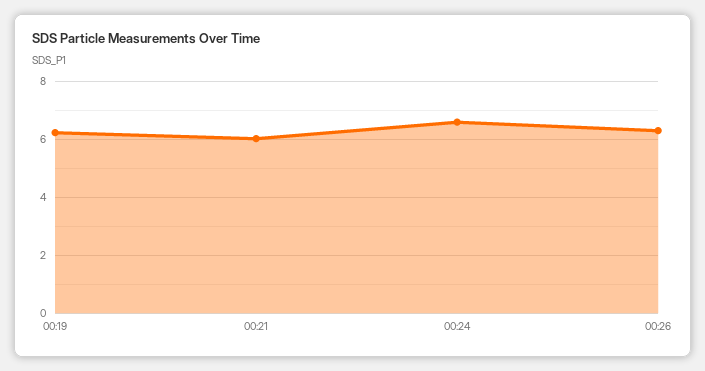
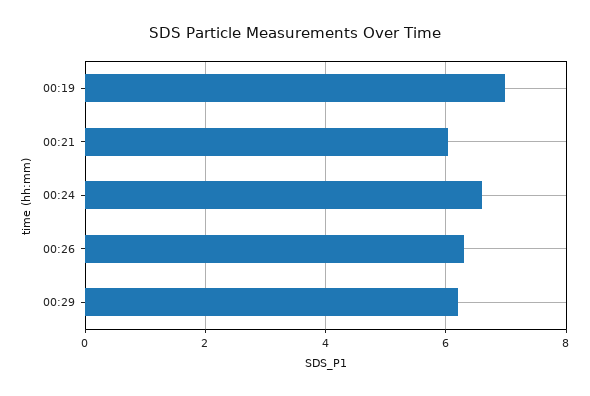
00:19: 6.25 -> 7
00:29: none -> 6.2

